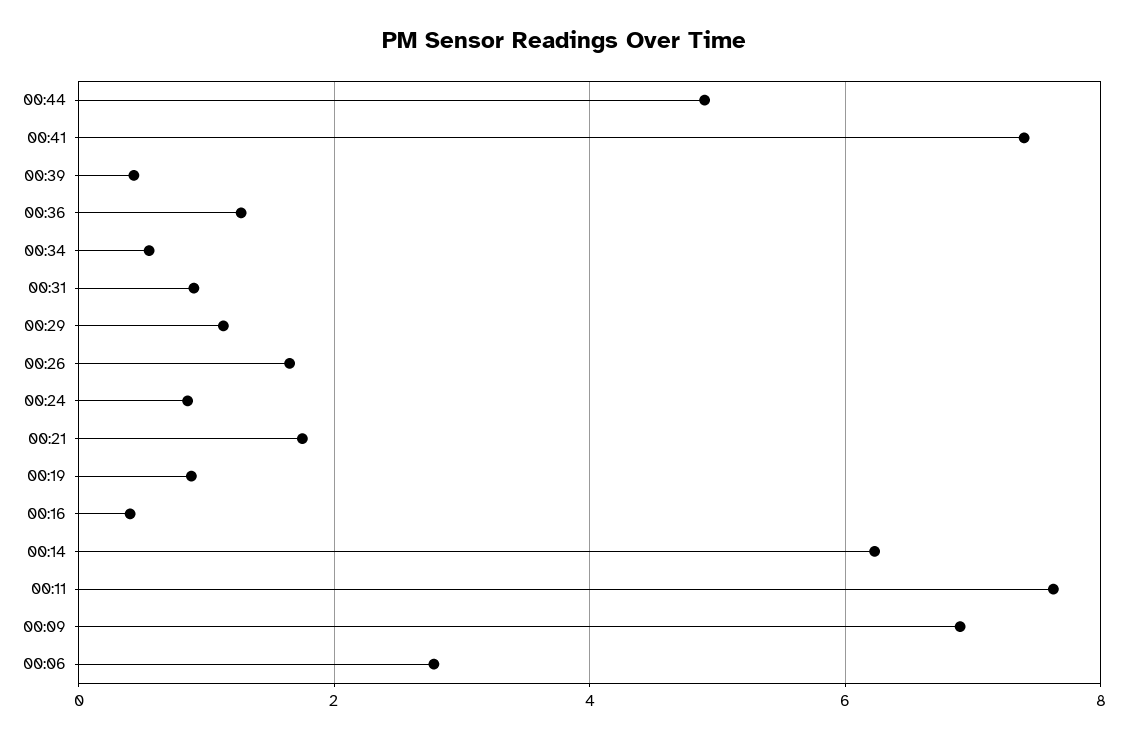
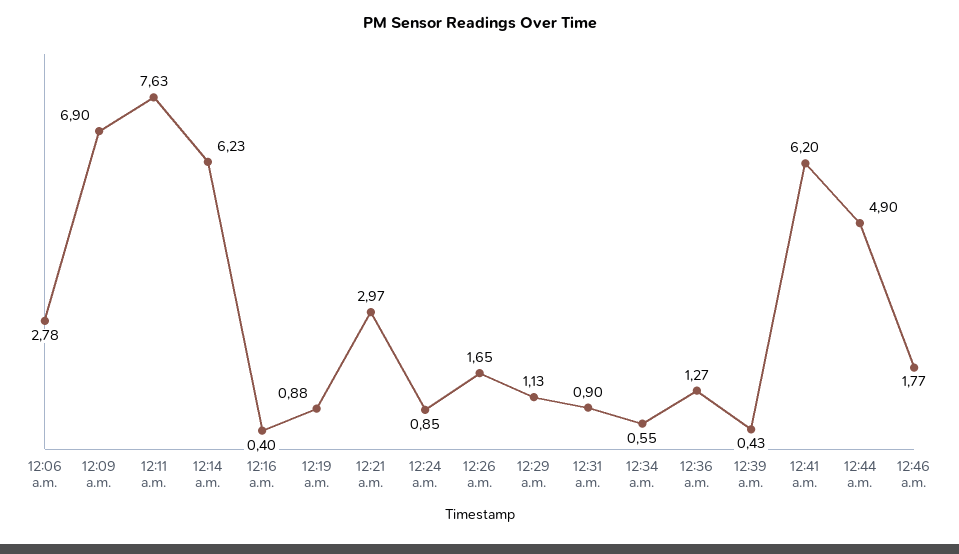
00:41: 7.4 -> 6.2
00:21: 1.8 -> 2.97
12:46 a.m.: none -> 1.77

